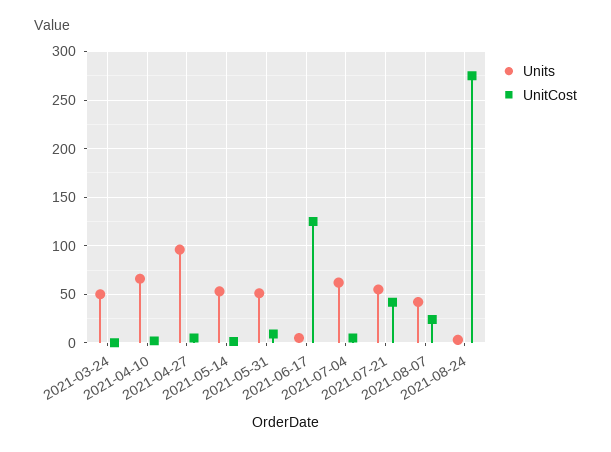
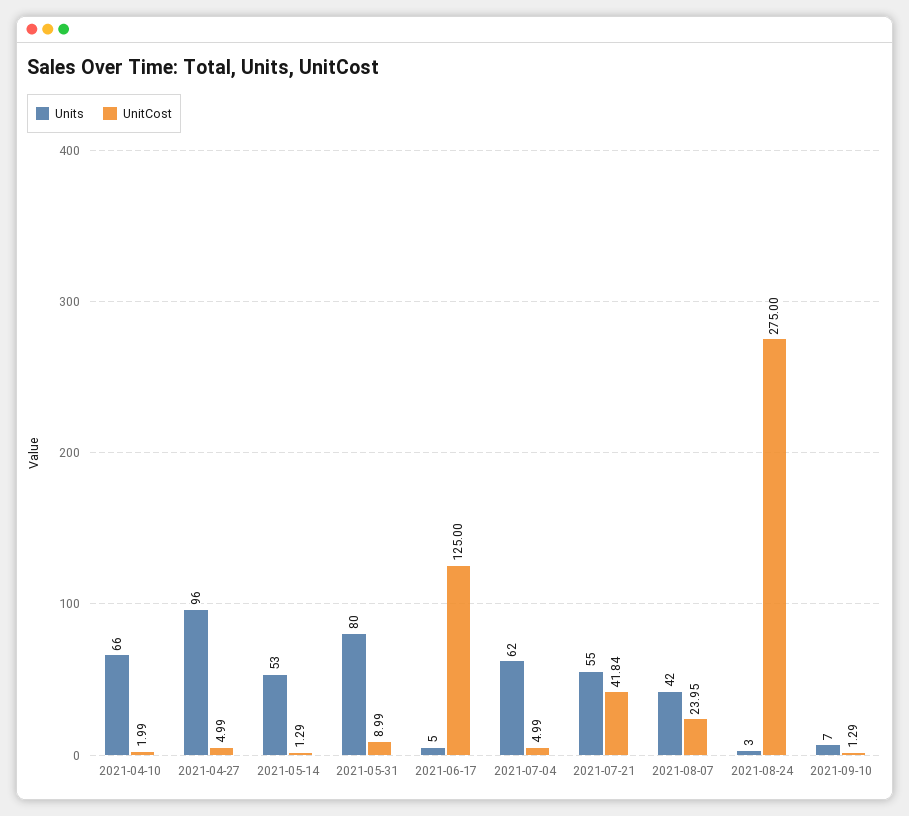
Units, 2021-03-24: 50 -> none
UnitCost, 2021-03-24: 0 -> none
Units, 2021-05-31: 50 -> 80
Units, 2021-09-10: none -> 7
UnitCost, 2021-09-10: none -> 1.29

